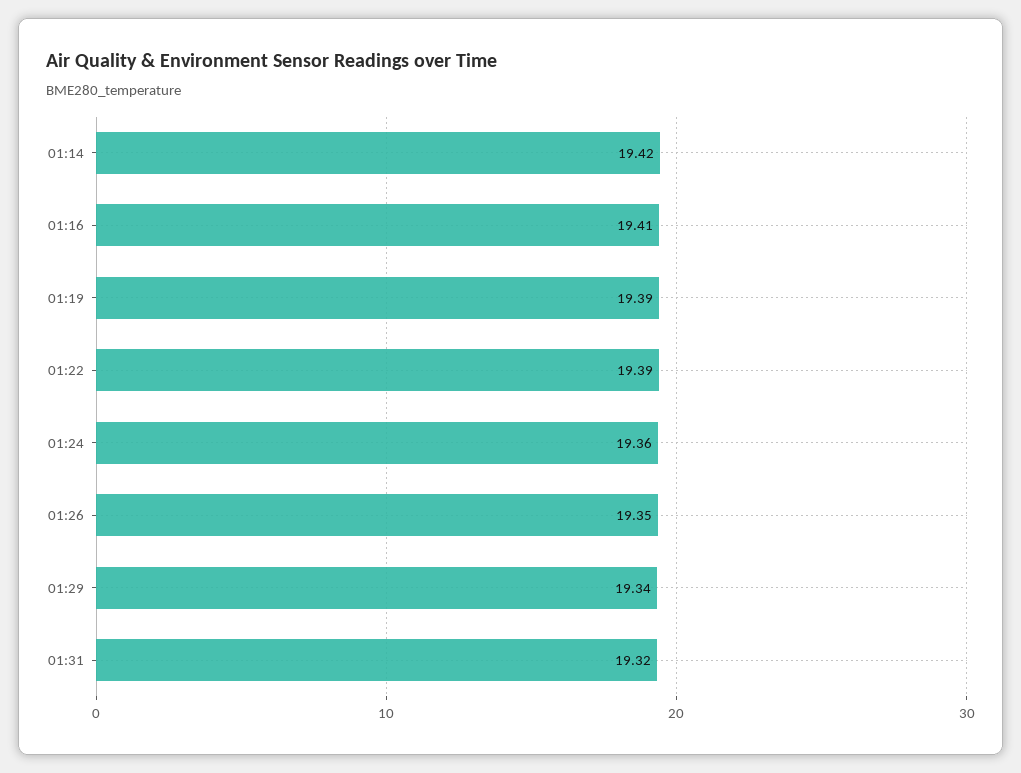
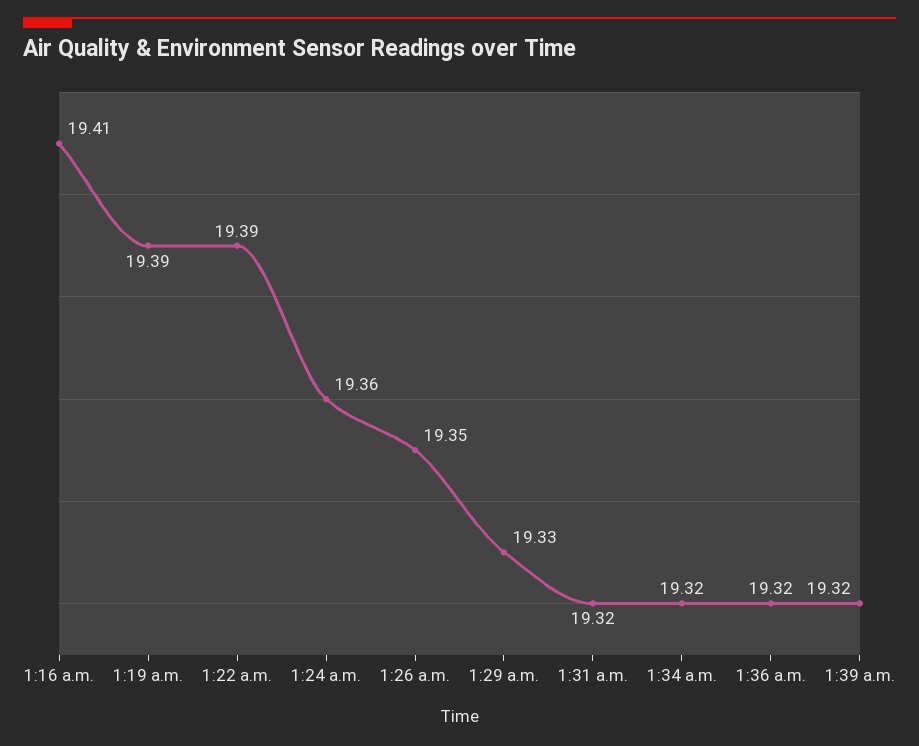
01:14: 19.42 -> none
01:29: 19.34 -> 19.33
1:34 a.m.: none -> 19.32
1:36 a.m.: none -> 19.32
1:39 a.m.: none -> 19.32

